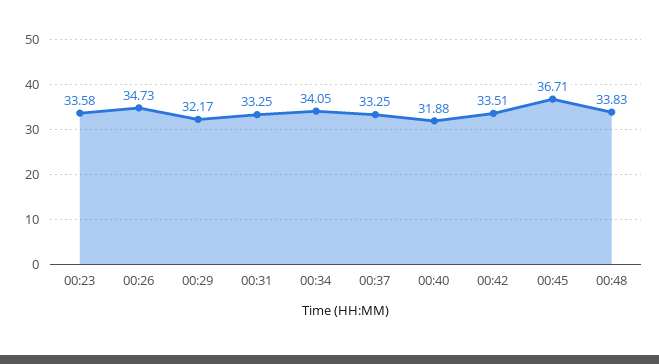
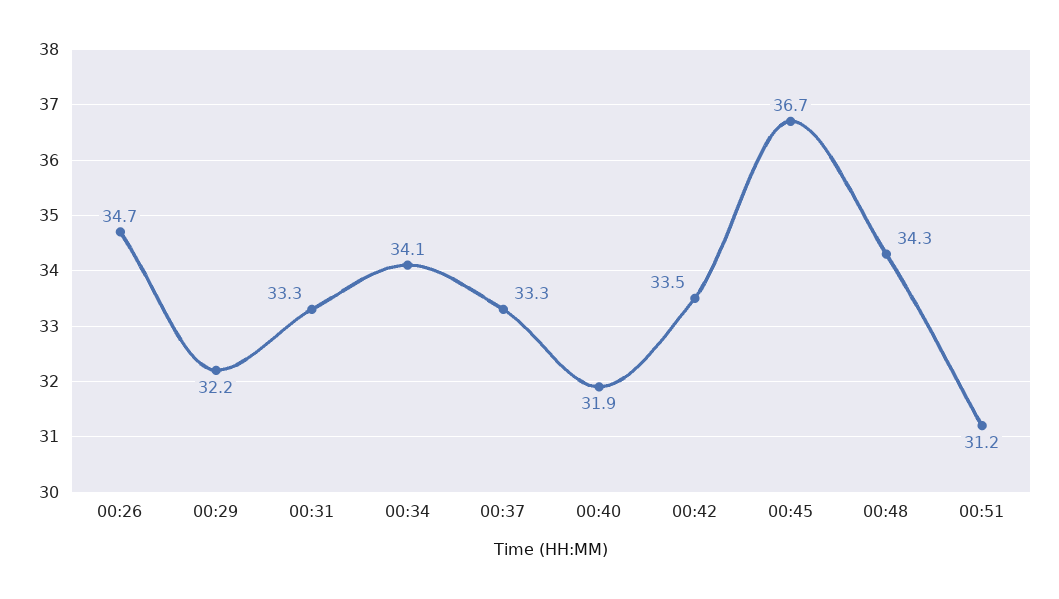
00:23: 33.58 -> none
00:48: 33.83 -> 34.3
00:51: none -> 31.2

